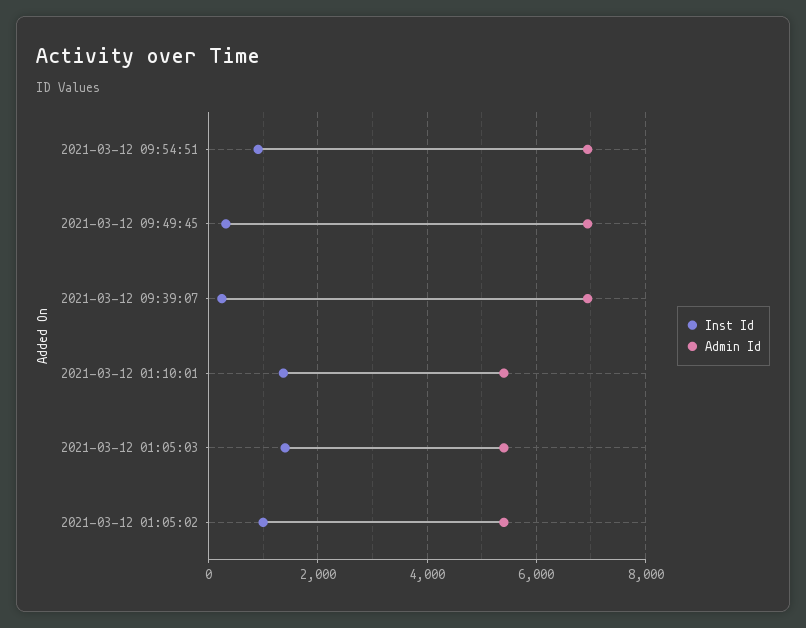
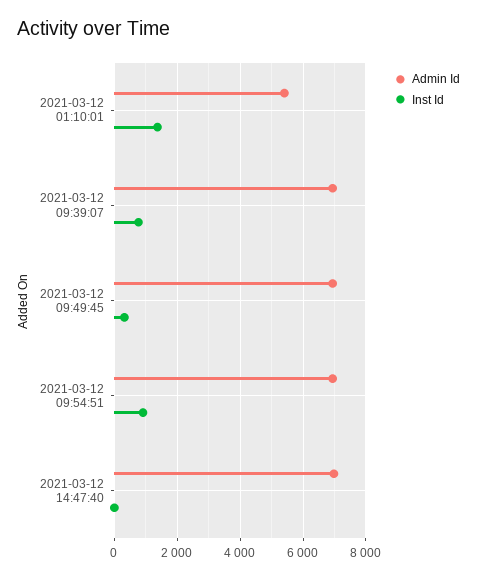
Inst Id, 2021-03-12 09:39:07: 200 -> 800
Inst Id, 2021-03-12 01:05:03: 1400 -> none
Admin Id, 2021-03-12 01:05:03: 5400 -> none
Inst Id, 2021-03-12 01:05:02: 1000 -> none
Admin Id, 2021-03-12 01:05:02: 5400 -> none
Admin Id, 2021-03-12 14:47:40: none -> 7000
Inst Id, 2021-03-12 14:47:40: none -> 0

